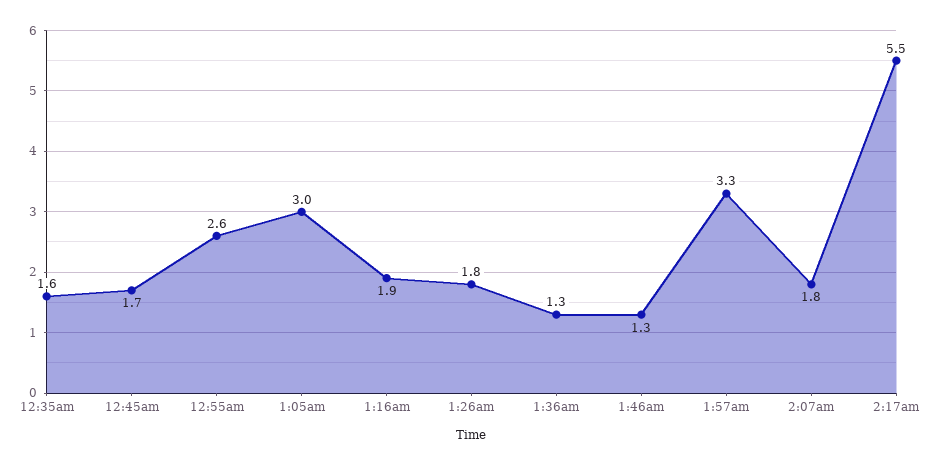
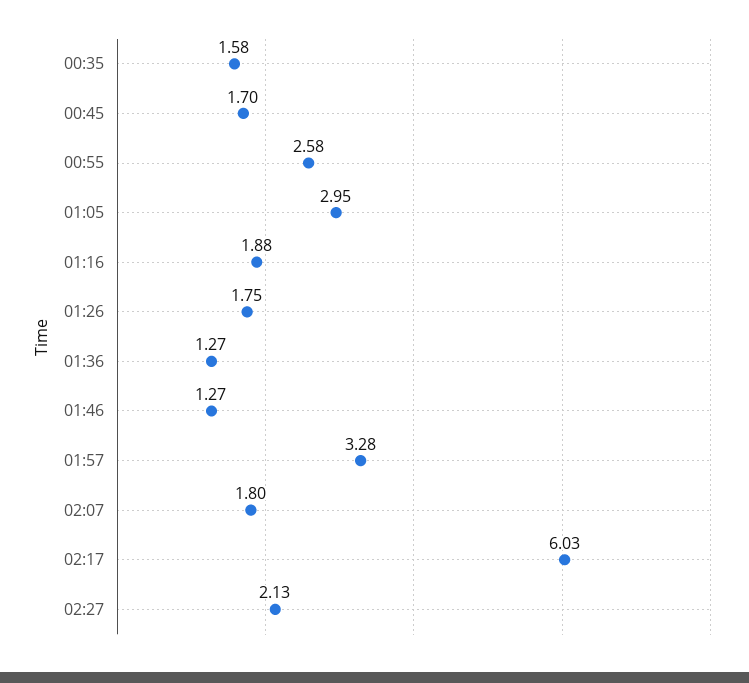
2:17am: 5.5 -> 6.03
02:27: none -> 2.13

